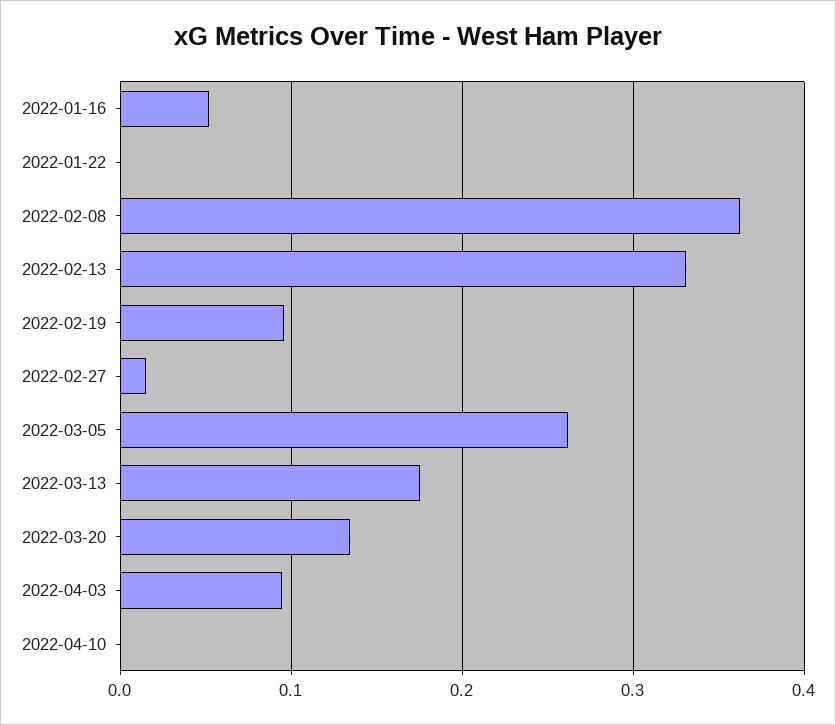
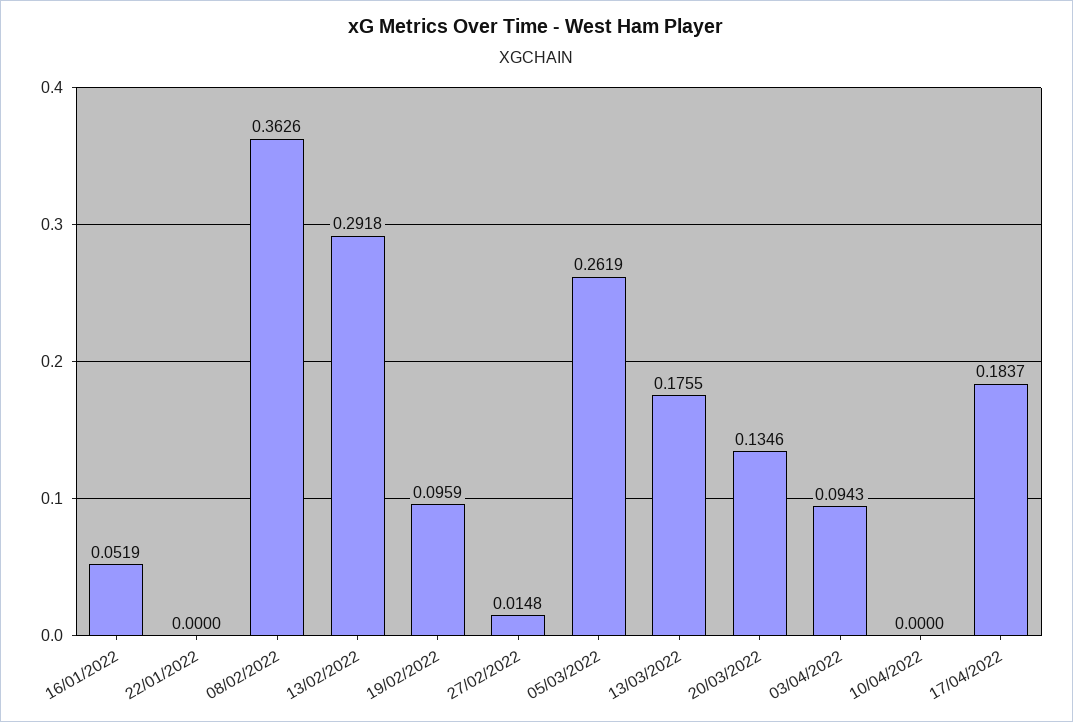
2022-02-13: 0.33 -> 0.2918
17/04/2022: none -> 0.1837

